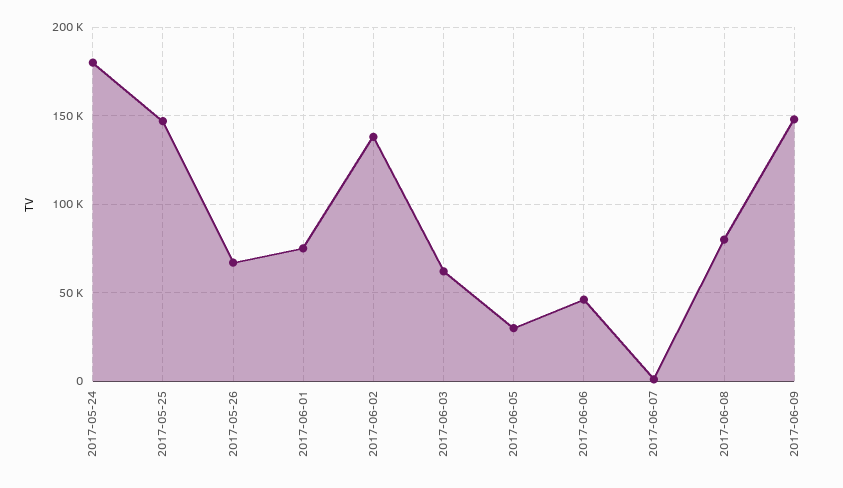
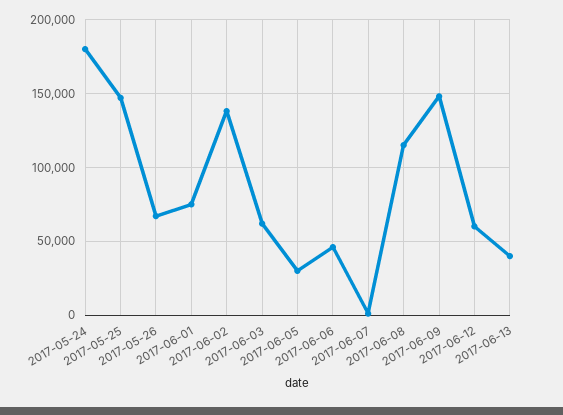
2017-06-08: 80000 -> 115000
2017-06-12: none -> 60000
2017-06-13: none -> 40000

